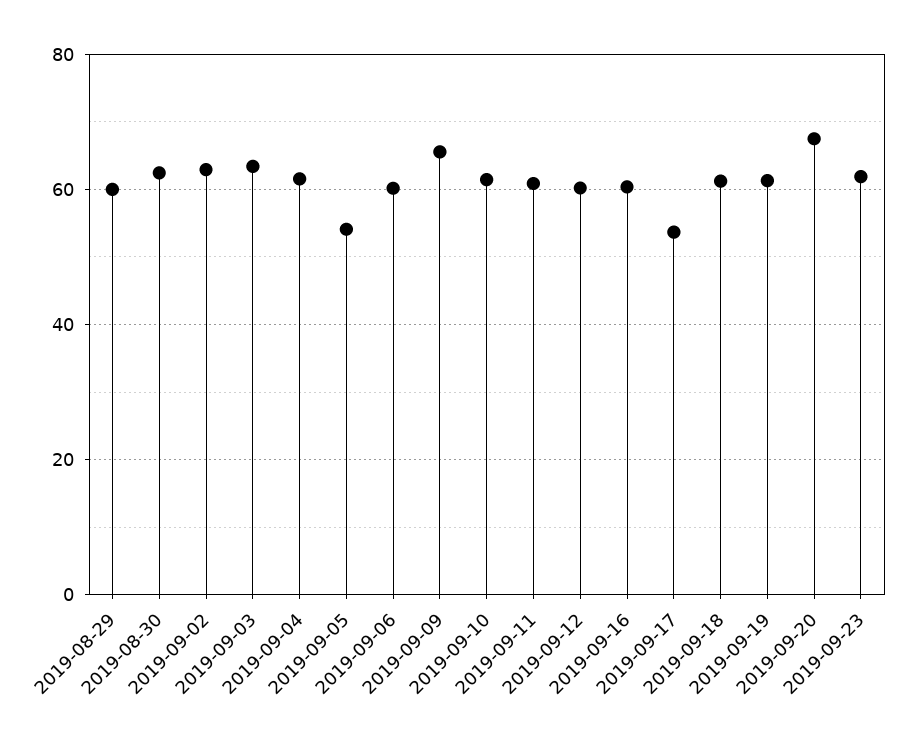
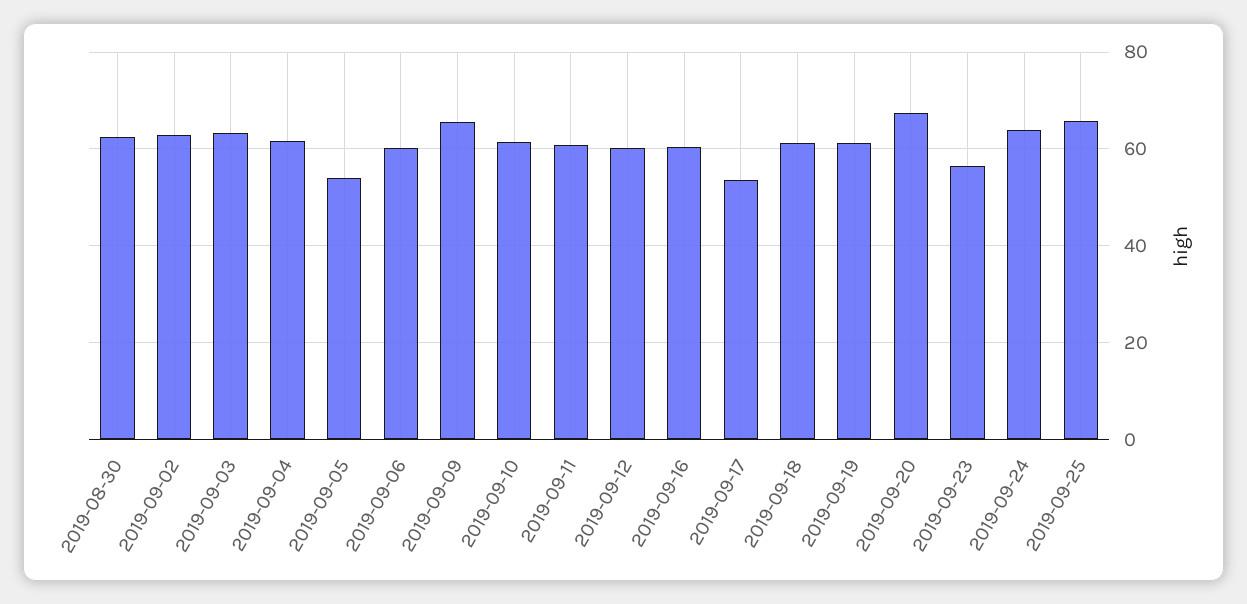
2019-08-29: 60 -> none
2019-09-23: 62 -> 56
2019-09-24: none -> 64
2019-09-25: none -> 66

